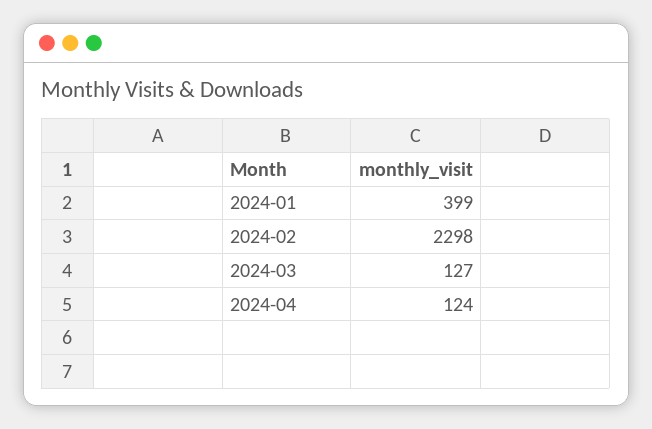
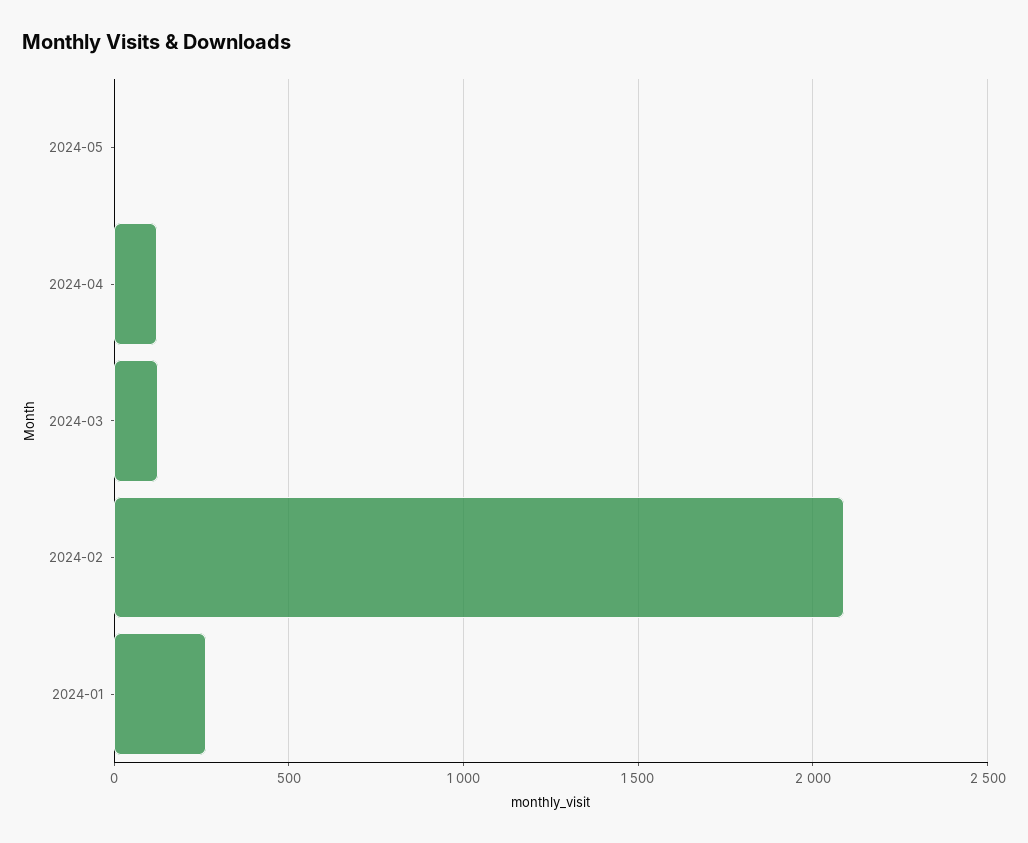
2024-01: 399 -> 250
2024-02: 2298 -> 2100
2024-05: none -> 0

